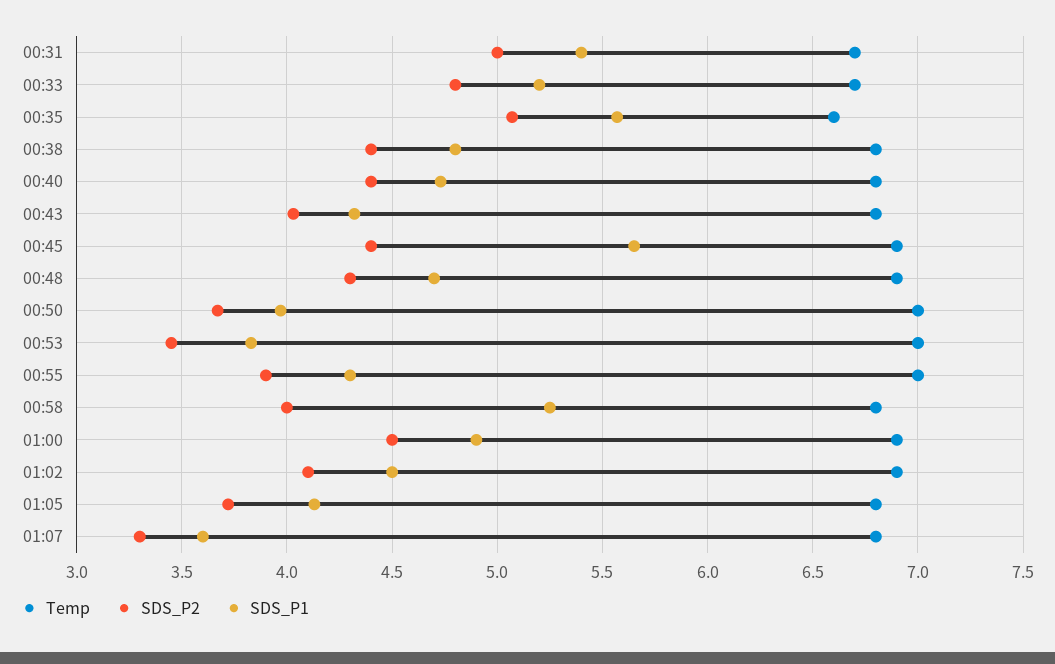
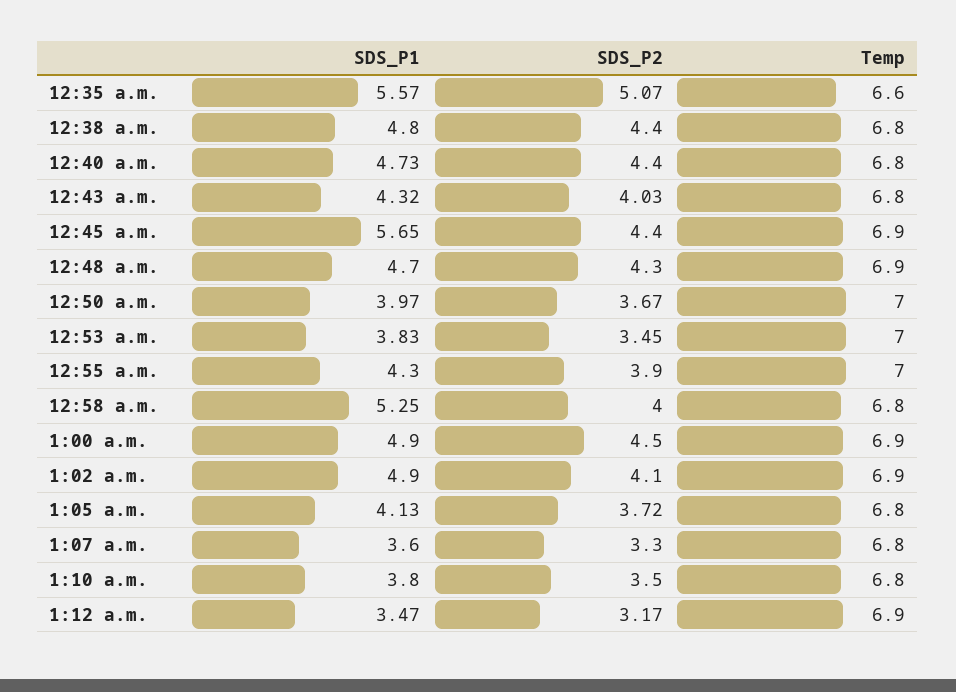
Temp, 00:31: 6.7 -> none
SDS_P2, 00:31: 5 -> none
SDS_P1, 00:31: 5.4 -> none
Temp, 00:33: 6.7 -> none
SDS_P2, 00:33: 4.8 -> none
SDS_P1, 00:33: 5.2 -> none
SDS_P1, 01:02: 4.5 -> 4.9
SDS_P1, 1:10 a.m.: none -> 3.8
SDS_P2, 1:10 a.m.: none -> 3.5
Temp, 1:10 a.m.: none -> 6.8
SDS_P1, 1:12 a.m.: none -> 3.47
SDS_P2, 1:12 a.m.: none -> 3.17
Temp, 1:12 a.m.: none -> 6.9

